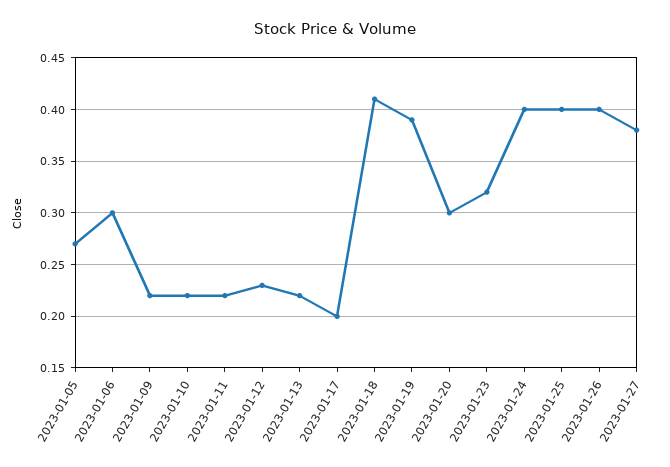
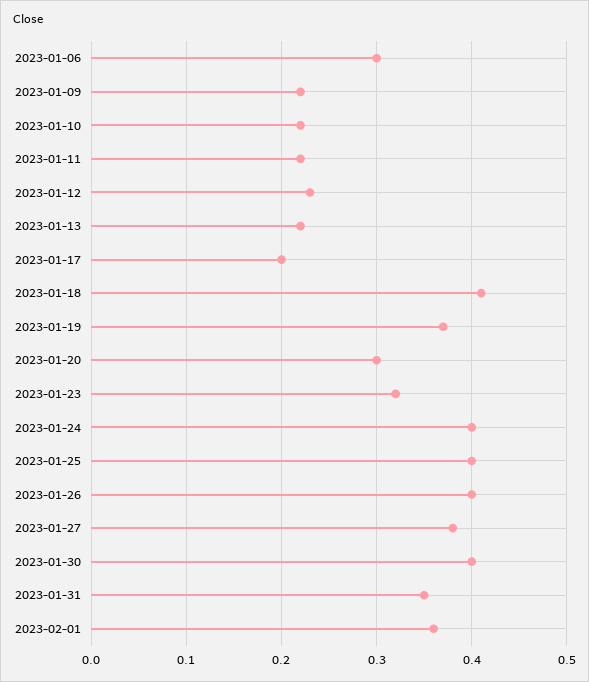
2023-01-05: 0.27 -> none
2023-01-19: 0.39 -> 0.37
2023-01-30: none -> 0.4
2023-01-31: none -> 0.35
2023-02-01: none -> 0.36

